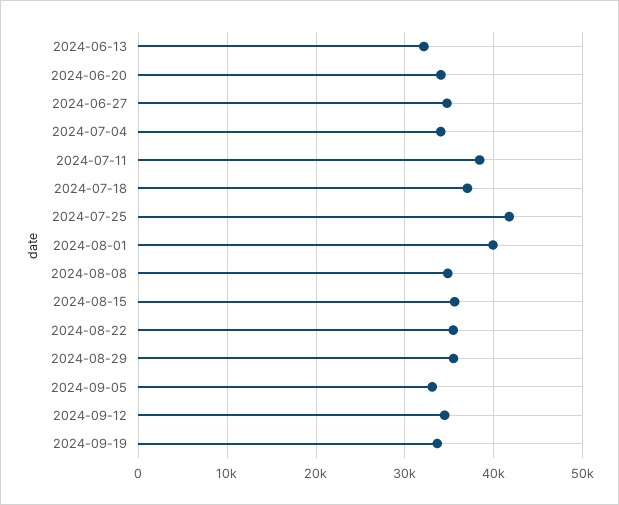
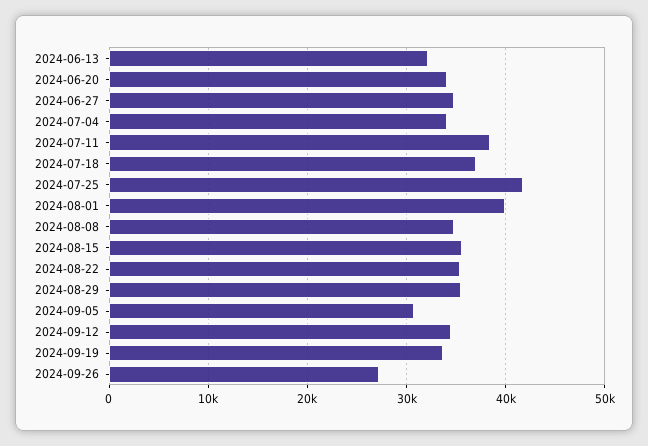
2024-09-05: 33000 -> 31000
2024-09-26: none -> 27000

